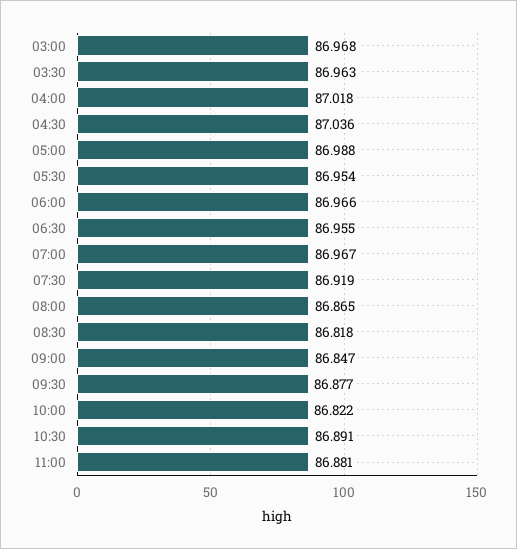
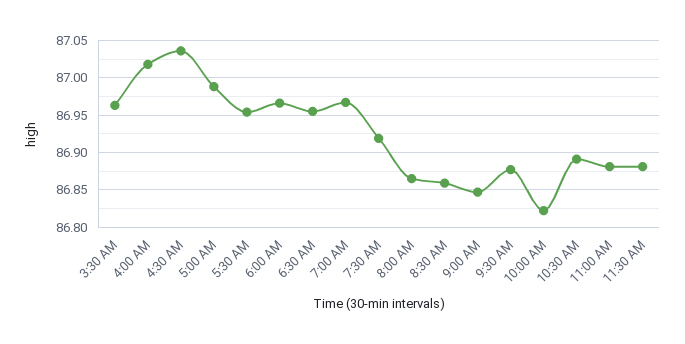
03:00: 86.968 -> none
08:30: 86.818 -> 86.86
11:30 AM: none -> 86.88

